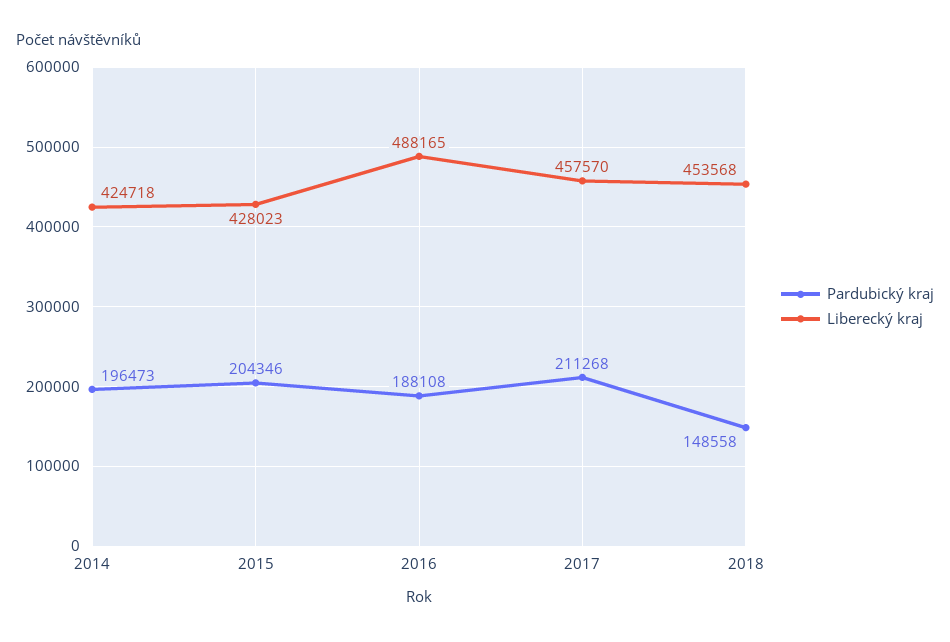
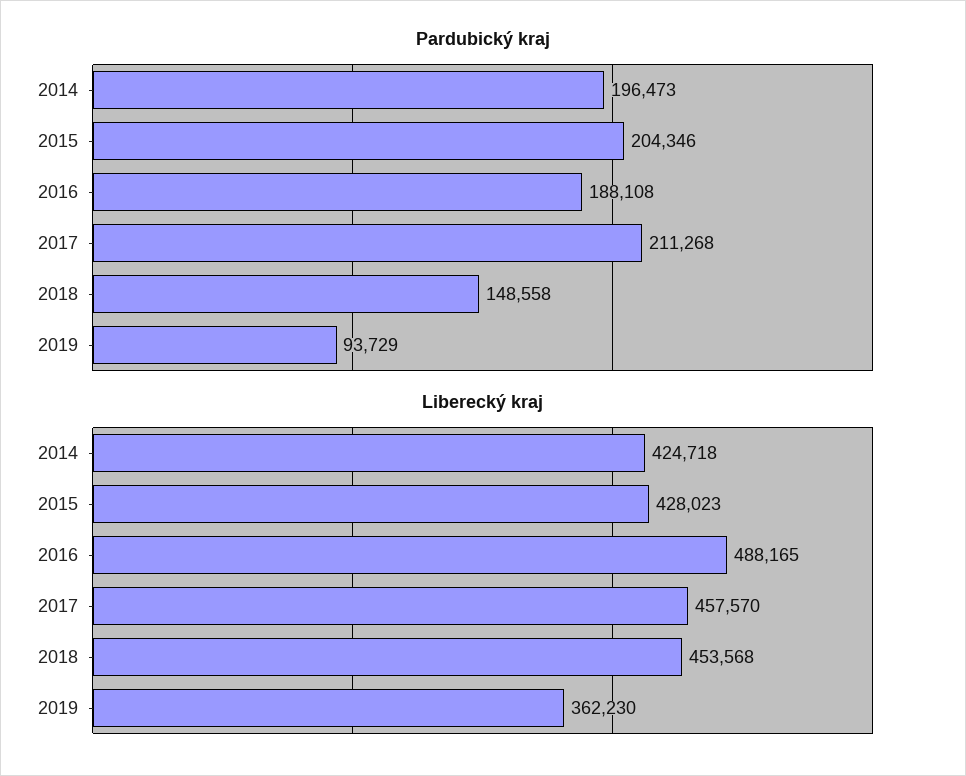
Pardubický kraj, 2019: none -> 93729
Liberecký kraj, 2019: none -> 362230

